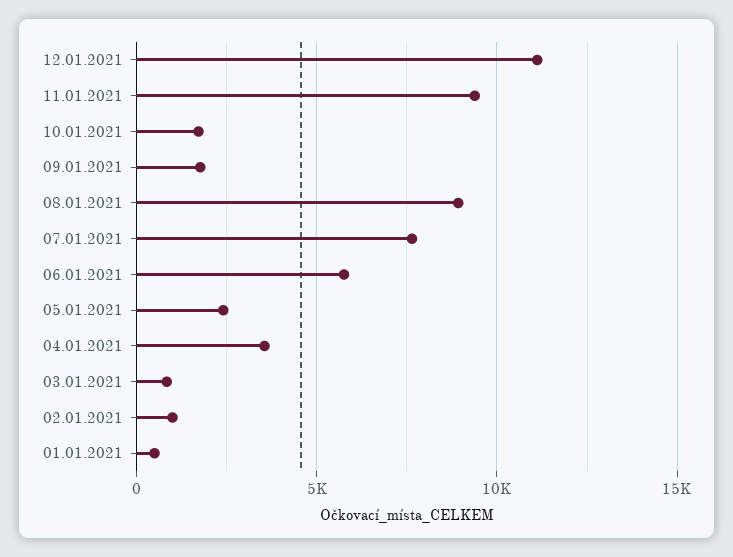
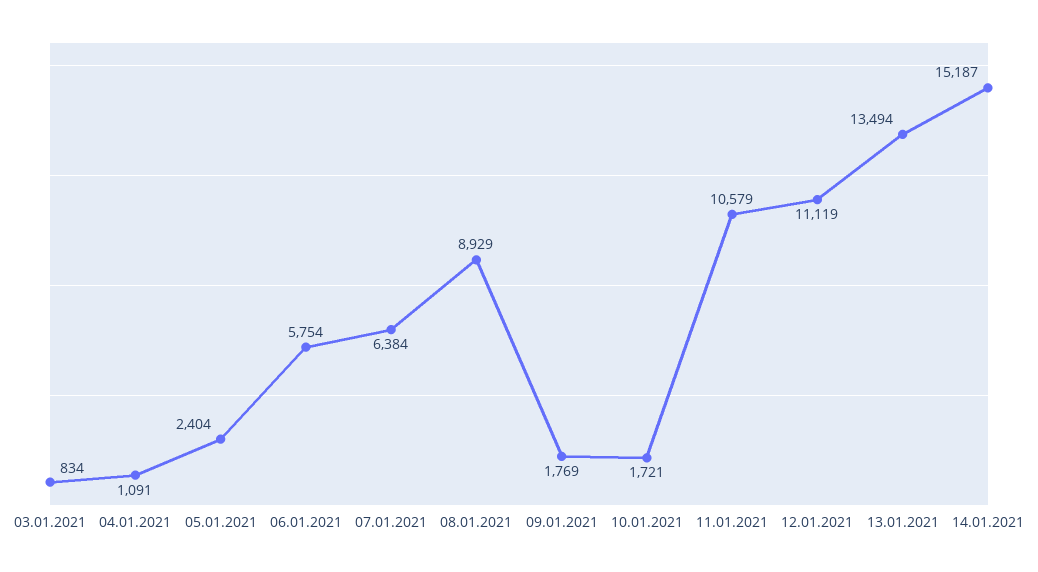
11.01.2021: 9500 -> 10579
07.01.2021: 7500 -> 6384
04.01.2021: 3500 -> 1091
02.01.2021: 1000 -> none
01.01.2021: 500 -> none
13.01.2021: none -> 13494
14.01.2021: none -> 15187

